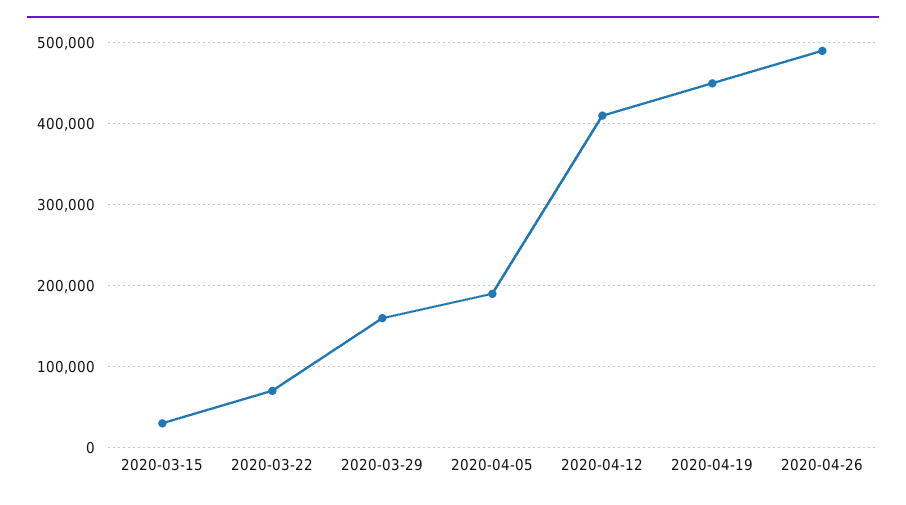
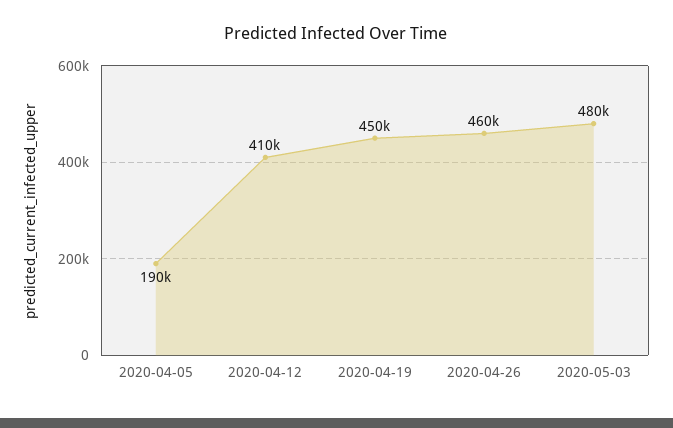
2020-03-15: 30000 -> none
2020-03-22: 70000 -> none
2020-03-29: 160000 -> none
2020-04-26: 490000 -> 460000
2020-05-03: none -> 480000

